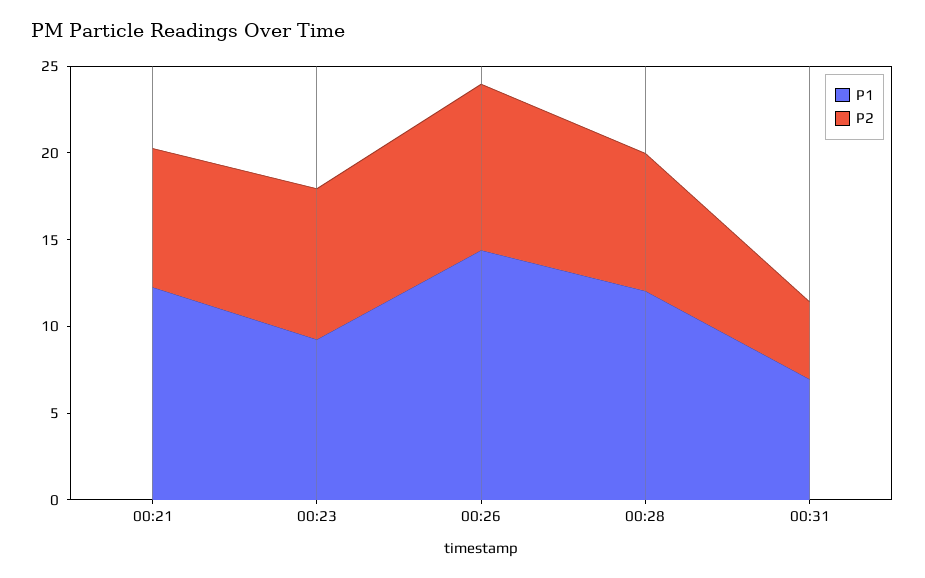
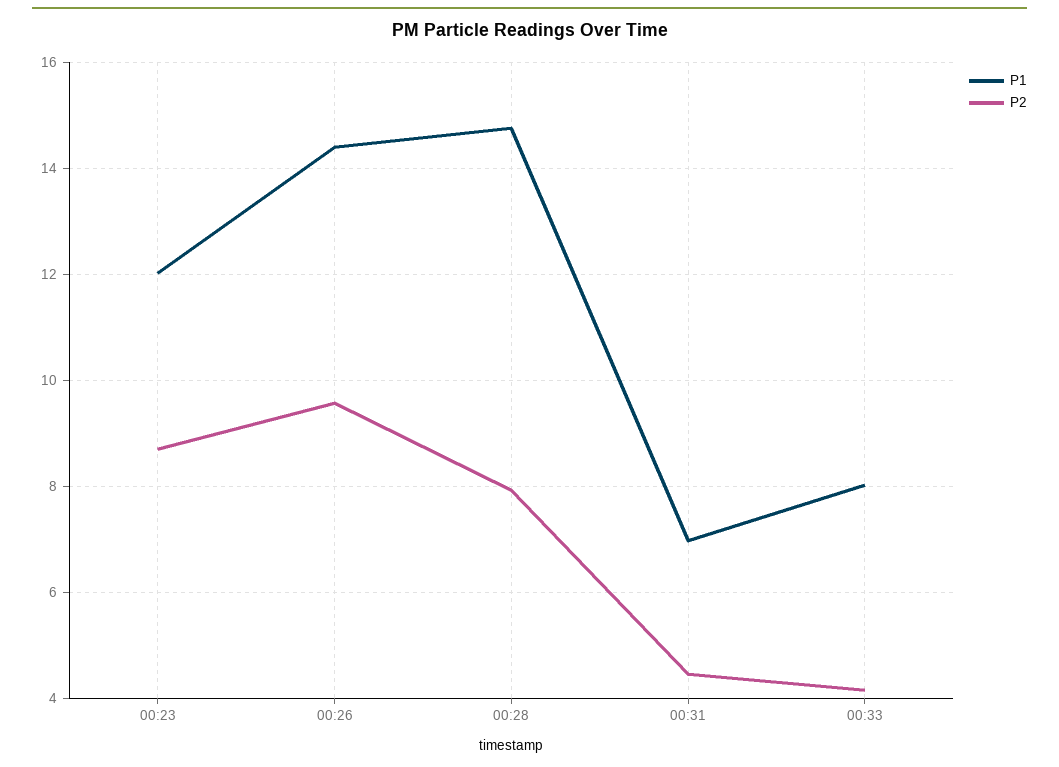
P1, 00:21: 12 -> none
P2, 00:21: 8 -> none
P1, 00:23: 9 -> 12
P1, 00:28: 12 -> 14.8
P1, 00:33: none -> 8
P2, 00:33: none -> 4.2

